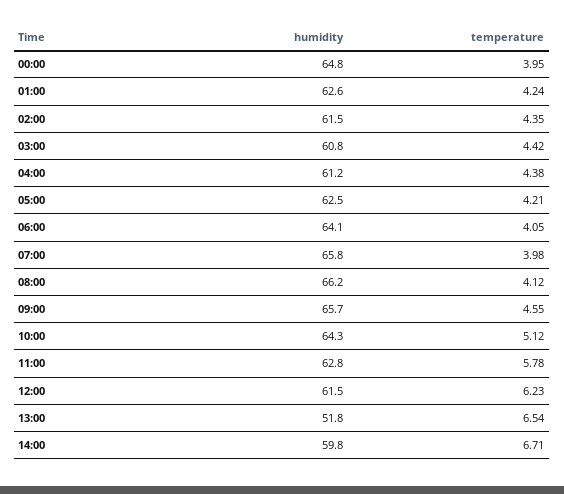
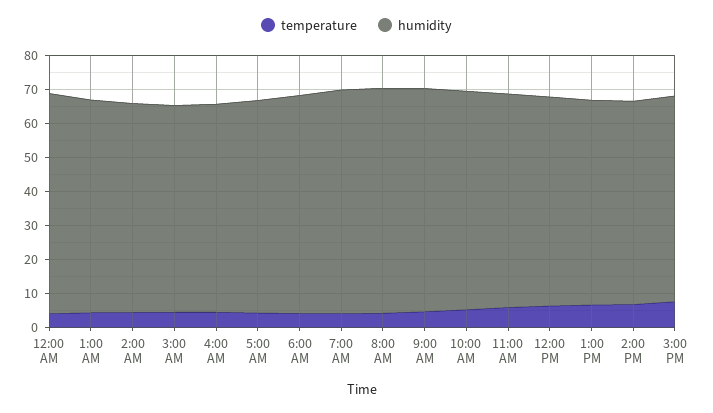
humidity, 13:00: 51.8 -> 60
temperature, 3:00 PM: none -> 7.5
humidity, 3:00 PM: none -> 60

